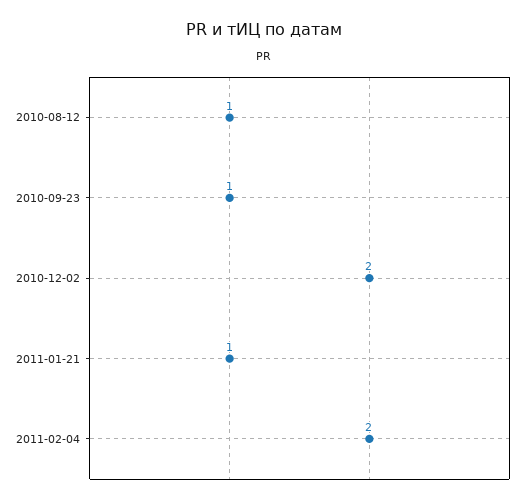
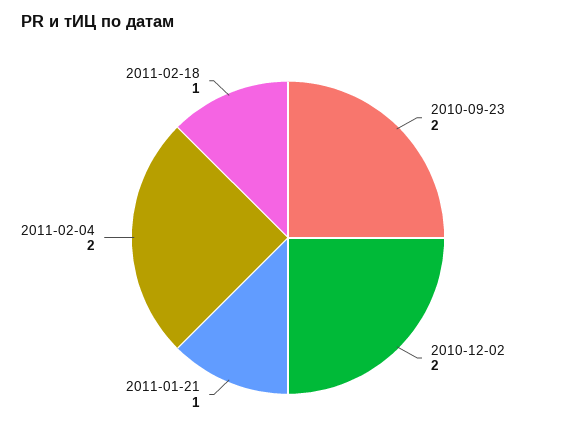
2010-08-12: 1 -> none
2010-09-23: 1 -> 2
2011-02-18: none -> 1

